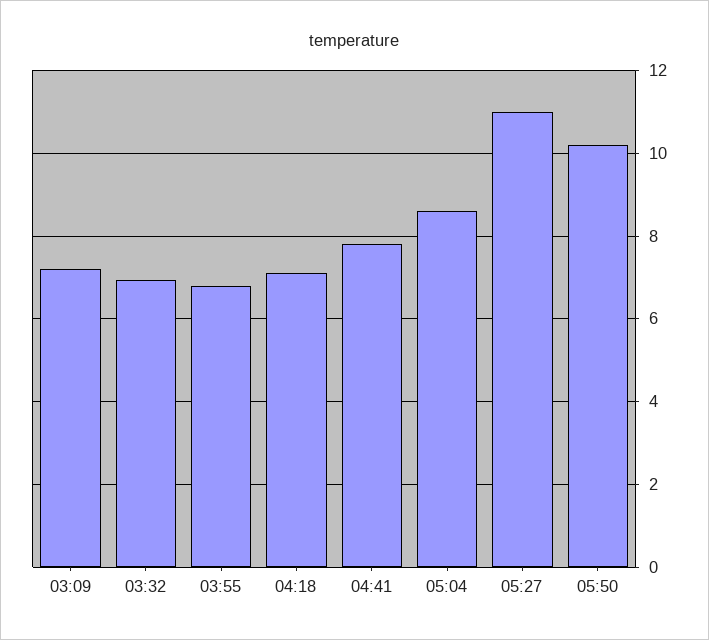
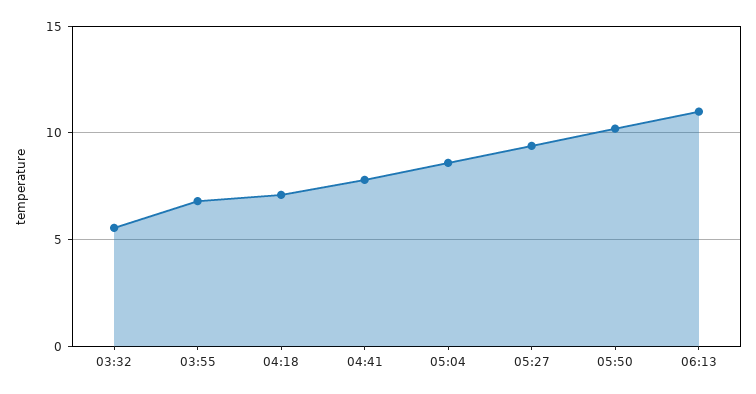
03:09: 7.2 -> none
03:32: 7 -> 5.5
05:27: 11 -> 9.5
06:13: none -> 11

